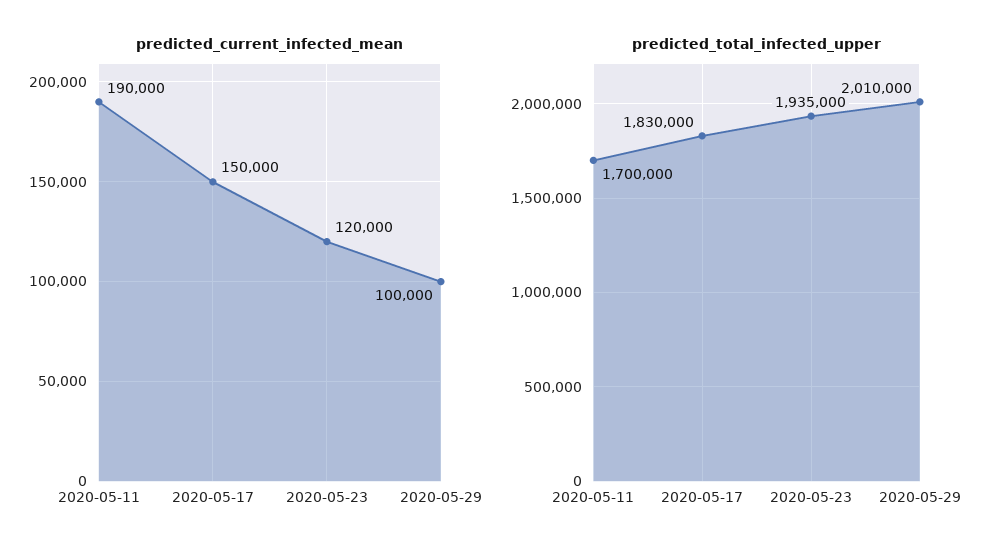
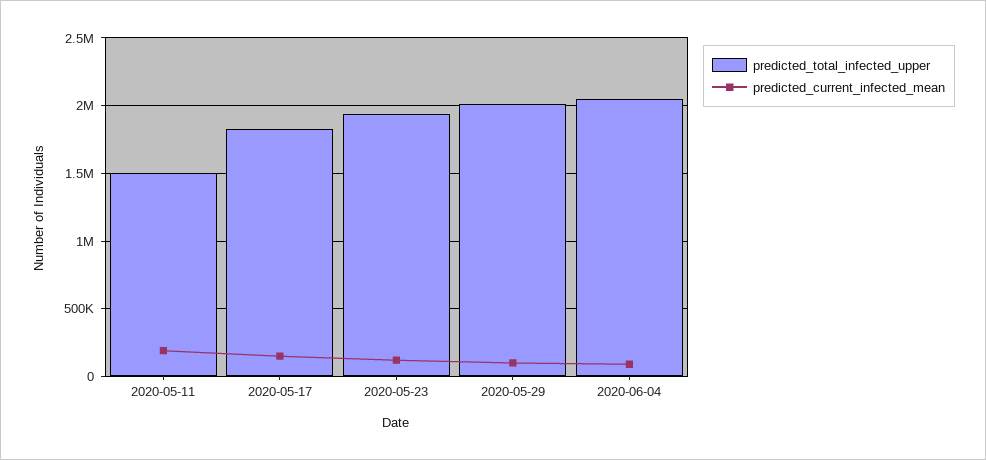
predicted_total_infected_upper, 2020-05-11: 1700000 -> 1500000
predicted_total_infected_upper, 2020-06-04: none -> 2050000
predicted_current_infected_mean, 2020-06-04: none -> 100000

